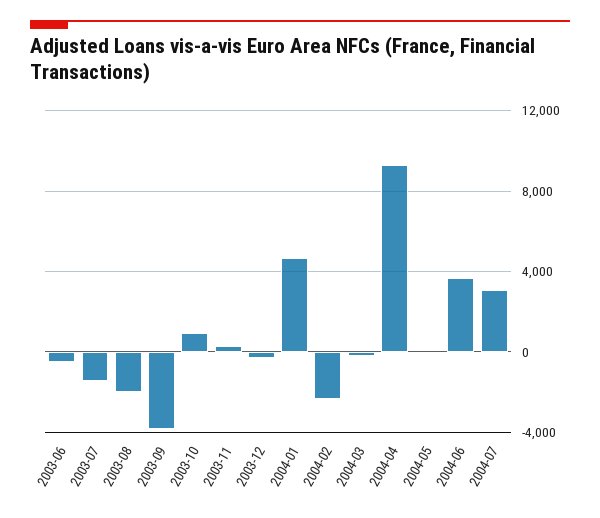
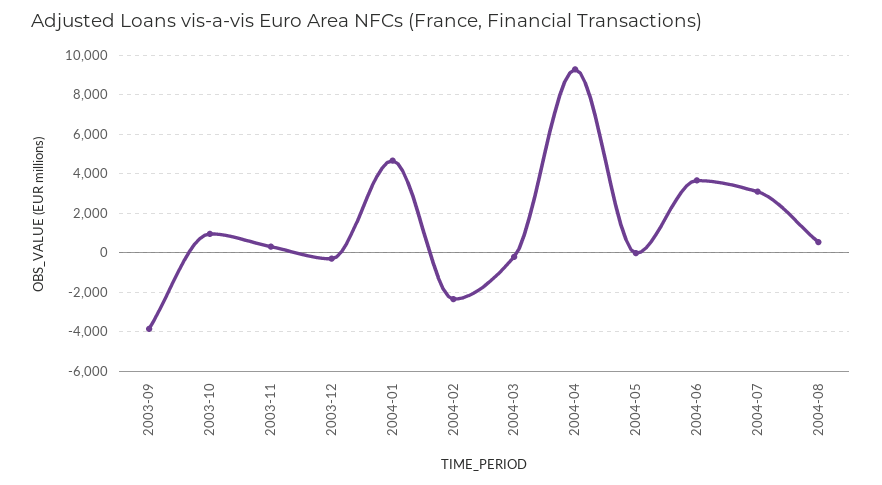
2003-06: -500 -> none
2003-07: -1500 -> none
2003-08: -2000 -> none
2004-08: none -> 500

